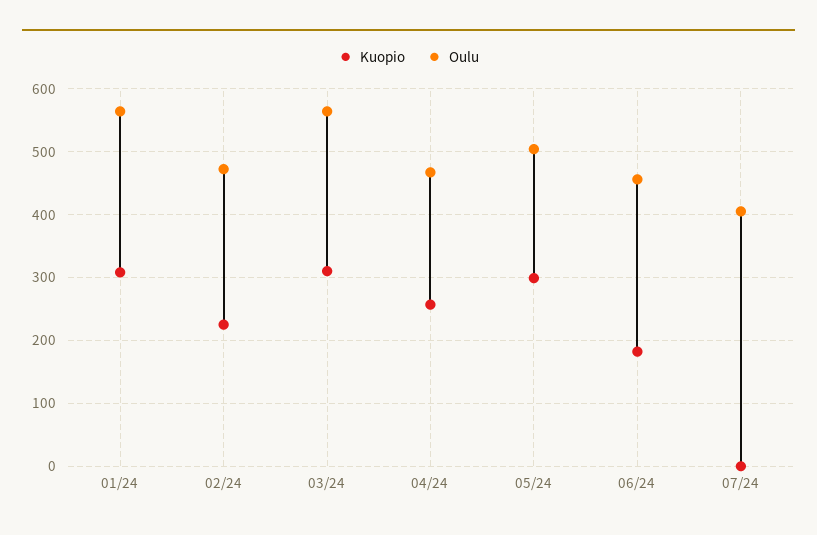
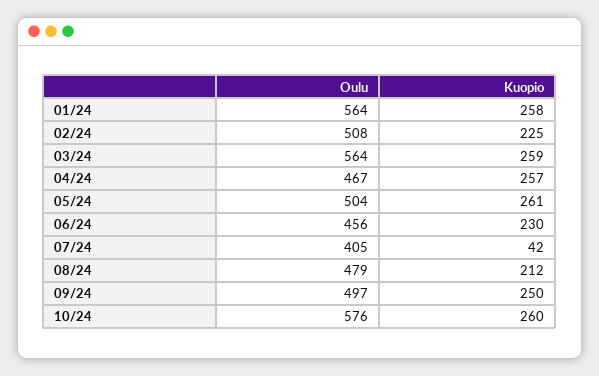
Kuopio, 01/24: 310 -> 258
Oulu, 02/24: 470 -> 508
Kuopio, 03/24: 310 -> 259
Kuopio, 05/24: 300 -> 261
Kuopio, 06/24: 180 -> 230
Kuopio, 07/24: 0 -> 42
Oulu, 08/24: none -> 479
Kuopio, 08/24: none -> 212
Oulu, 09/24: none -> 497
Kuopio, 09/24: none -> 250
Oulu, 10/24: none -> 576
Kuopio, 10/24: none -> 260

